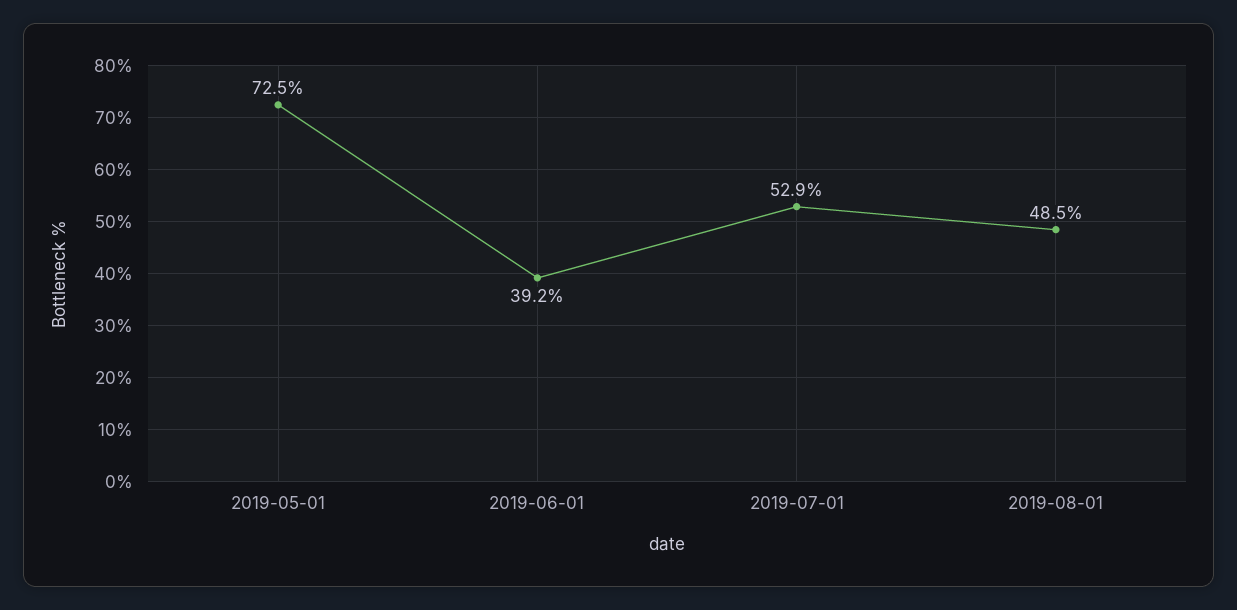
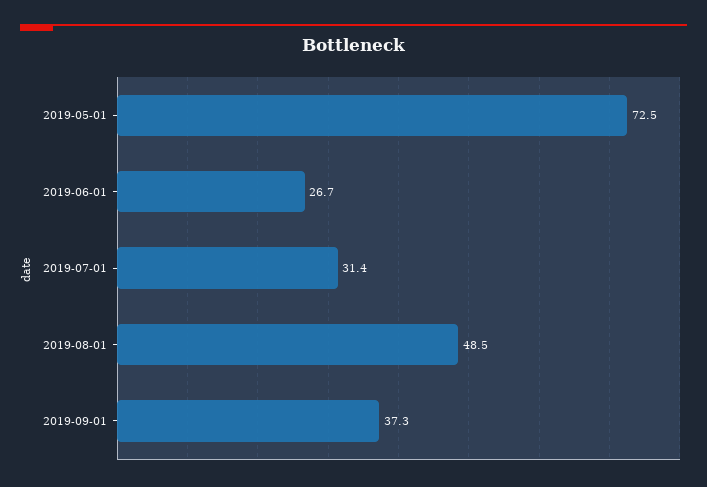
2019-06-01: 39.2 -> 26.7
2019-07-01: 52.9 -> 31.4
2019-09-01: none -> 37.3

